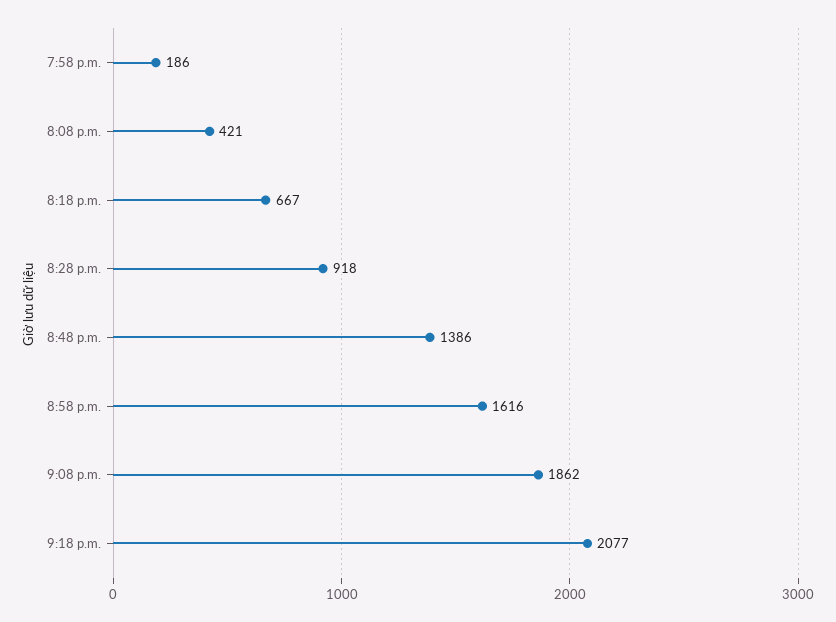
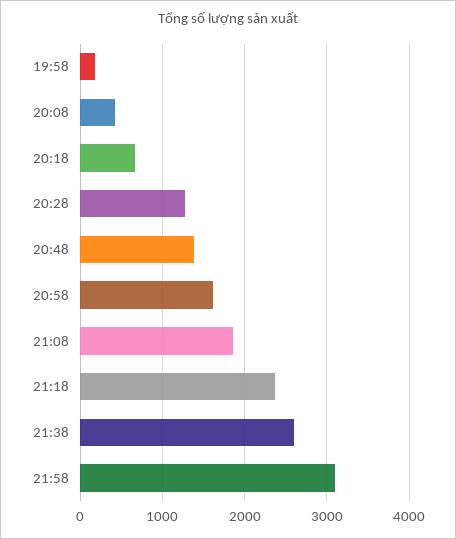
8:28 p.m.: 918 -> 1300
9:18 p.m.: 2077 -> 2400
21:38: none -> 2600
21:58: none -> 3100

